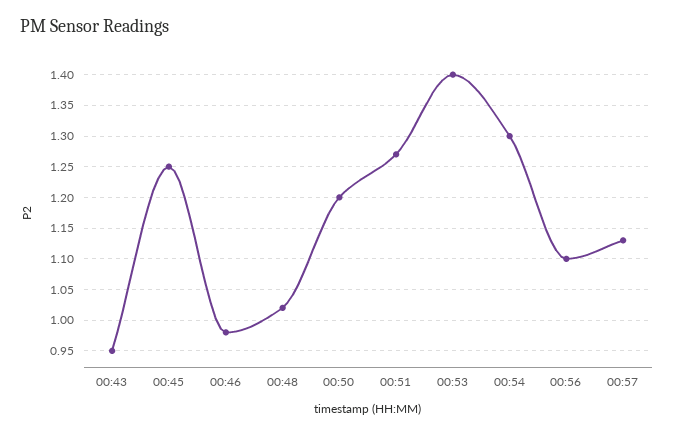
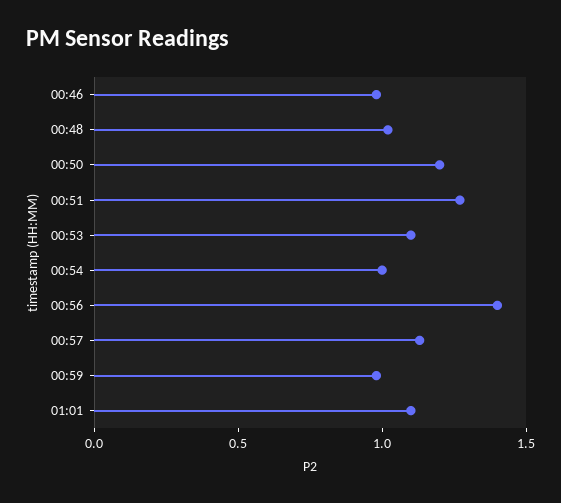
00:43: 0.95 -> none
00:45: 1.25 -> none
00:53: 1.4 -> 1.1
00:54: 1.3 -> 1
00:56: 1.1 -> 1.4
00:59: none -> 1
01:01: none -> 1.1

